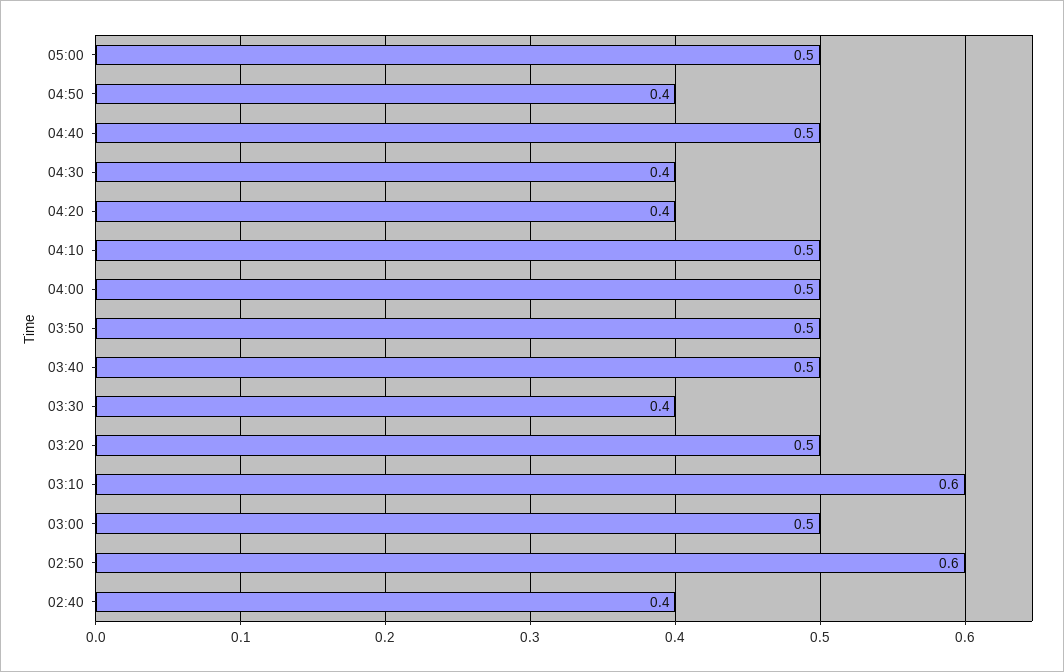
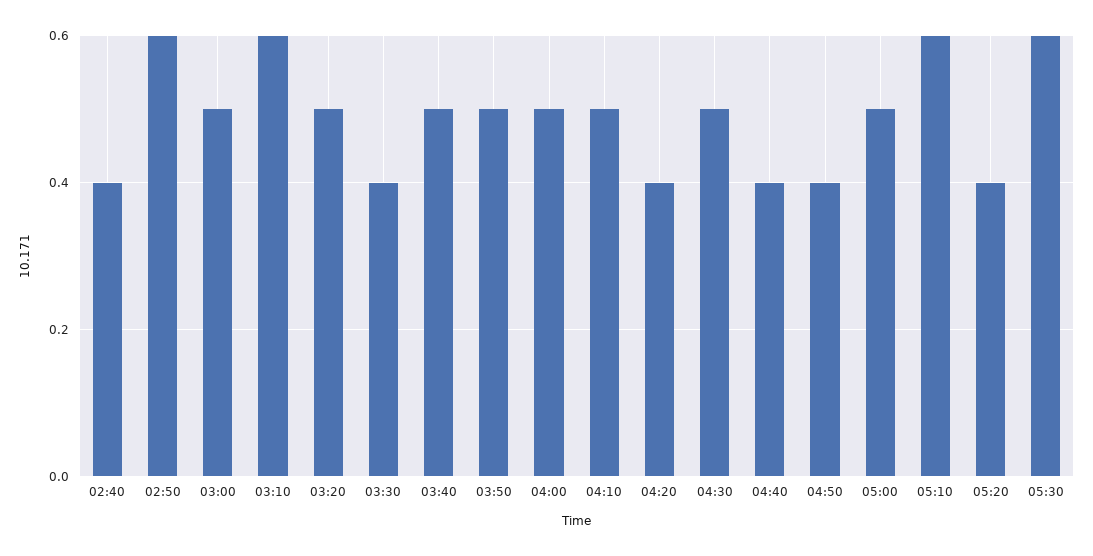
04:40: 0.5 -> 0.4
04:30: 0.4 -> 0.5
05:10: none -> 0.6
05:20: none -> 0.4
05:30: none -> 0.6

